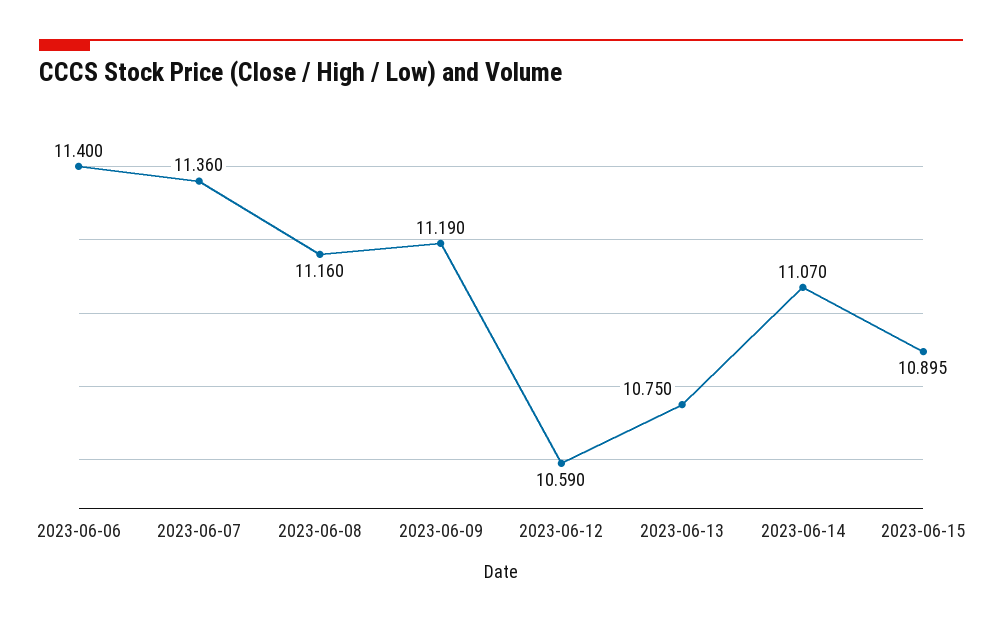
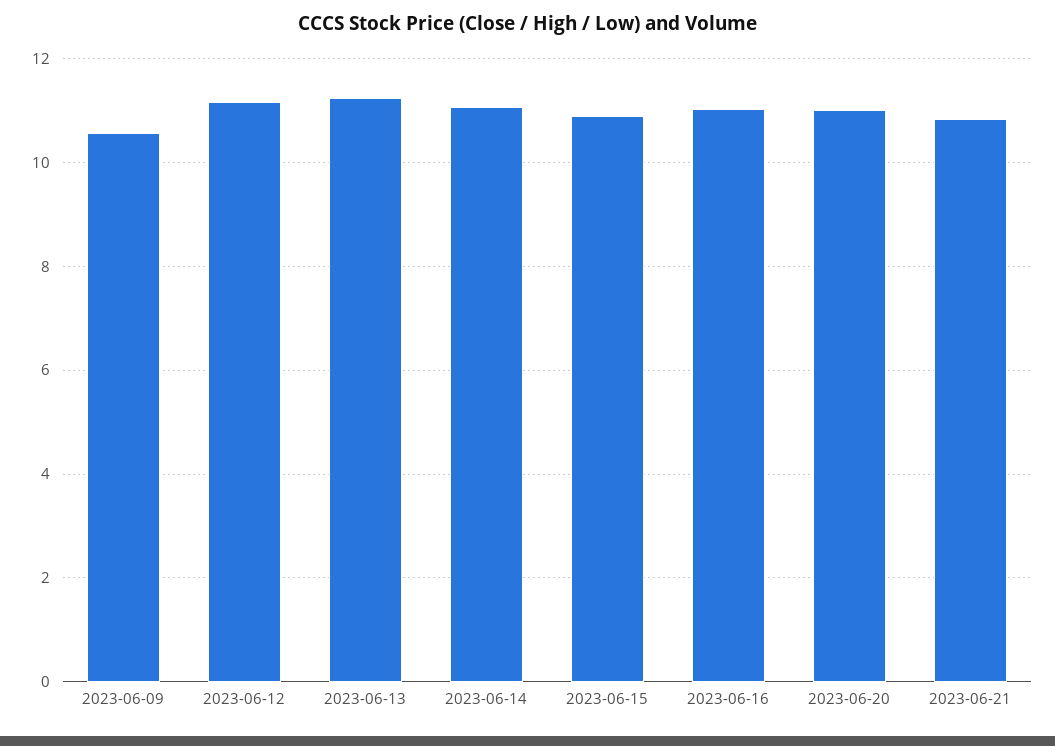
2023-06-06: 11.4 -> none
2023-06-07: 11.36 -> none
2023-06-08: 11.16 -> none
2023-06-09: 11.19 -> 10.6
2023-06-12: 10.59 -> 11.2
2023-06-13: 10.75 -> 11.2
2023-06-16: none -> 11
2023-06-20: none -> 11
2023-06-21: none -> 10.8

